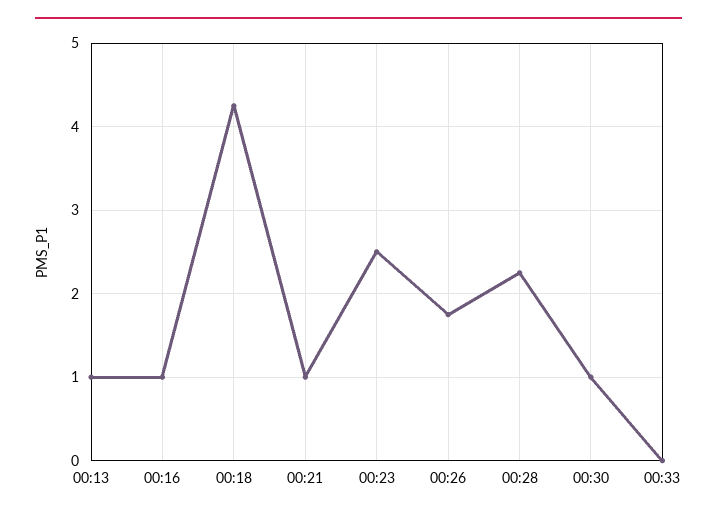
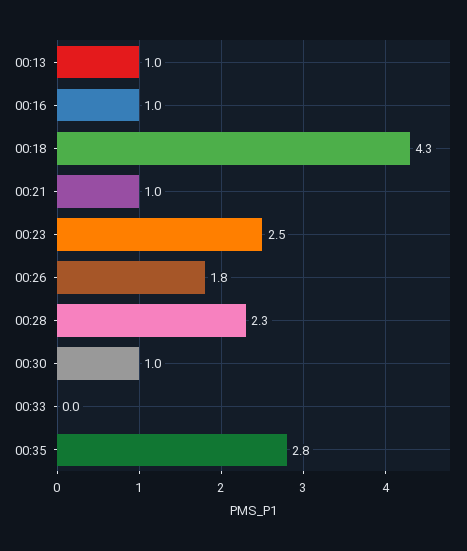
00:35: none -> 2.8

